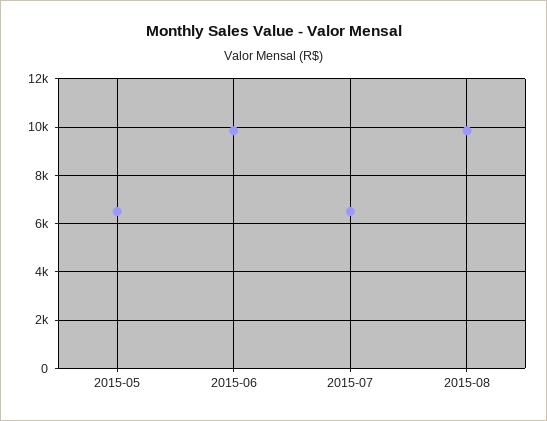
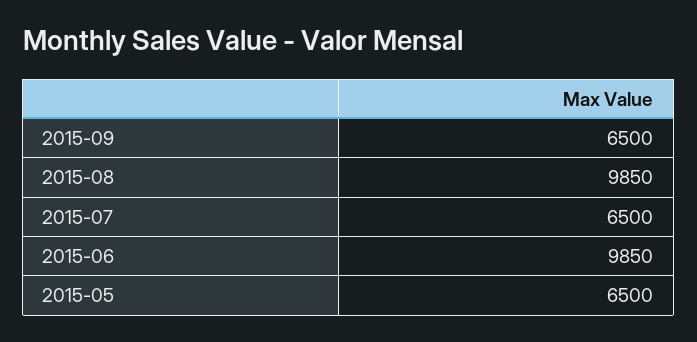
2015-09: none -> 6500

